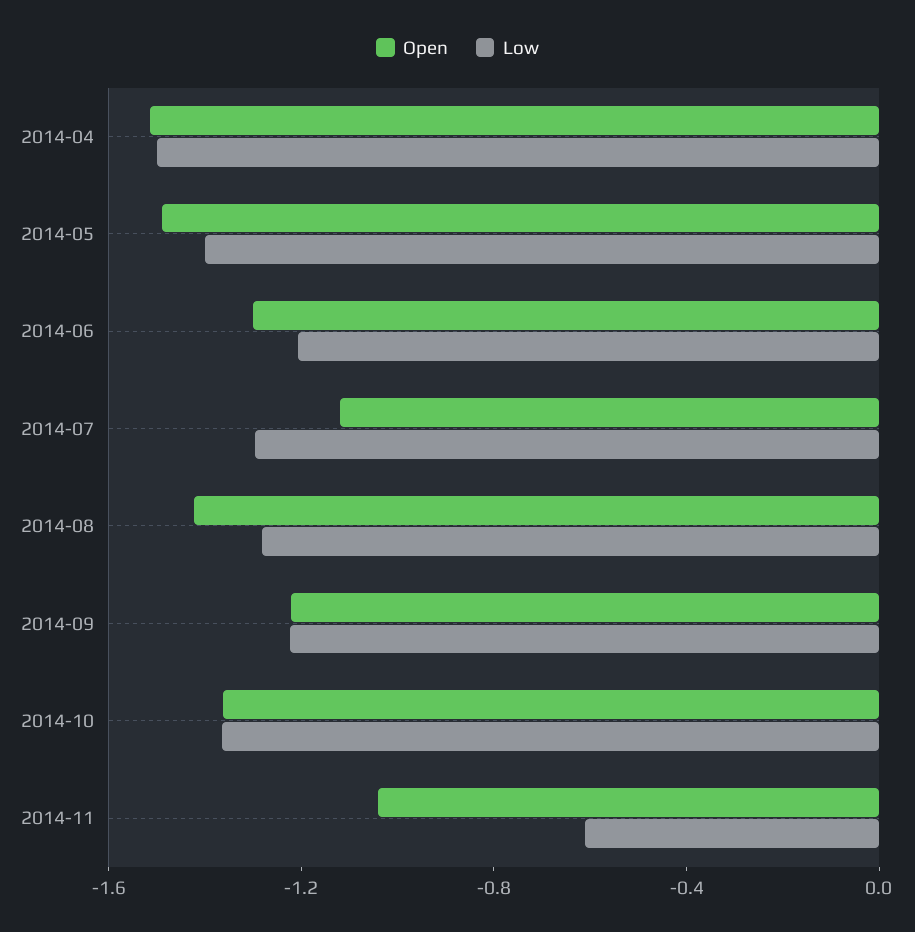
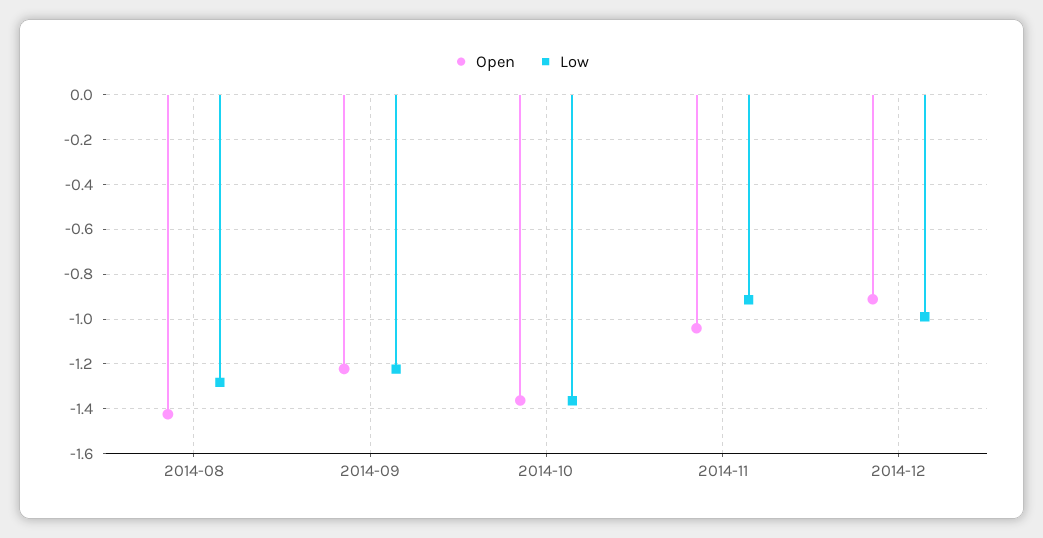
Open, 2014-04: -1.5 -> none
Low, 2014-04: -1.5 -> none
Open, 2014-05: -1.5 -> none
Low, 2014-05: -1.4 -> none
Open, 2014-06: -1.3 -> none
Low, 2014-06: -1.2 -> none
Open, 2014-07: -1.1 -> none
Low, 2014-07: -1.3 -> none
Low, 2014-11: -0.6 -> -0.9
Open, 2014-12: none -> -0.9
Low, 2014-12: none -> -1

